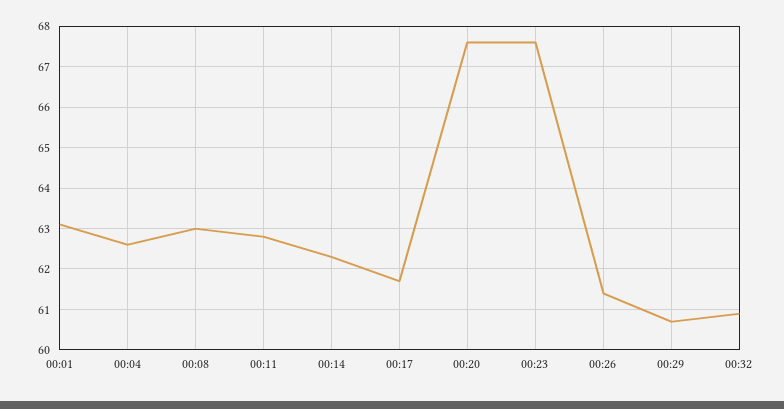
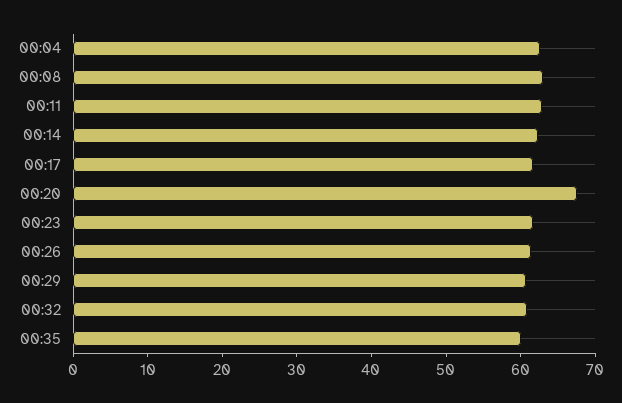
00:01: 63 -> none
00:23: 67.5 -> 62
00:35: none -> 60

